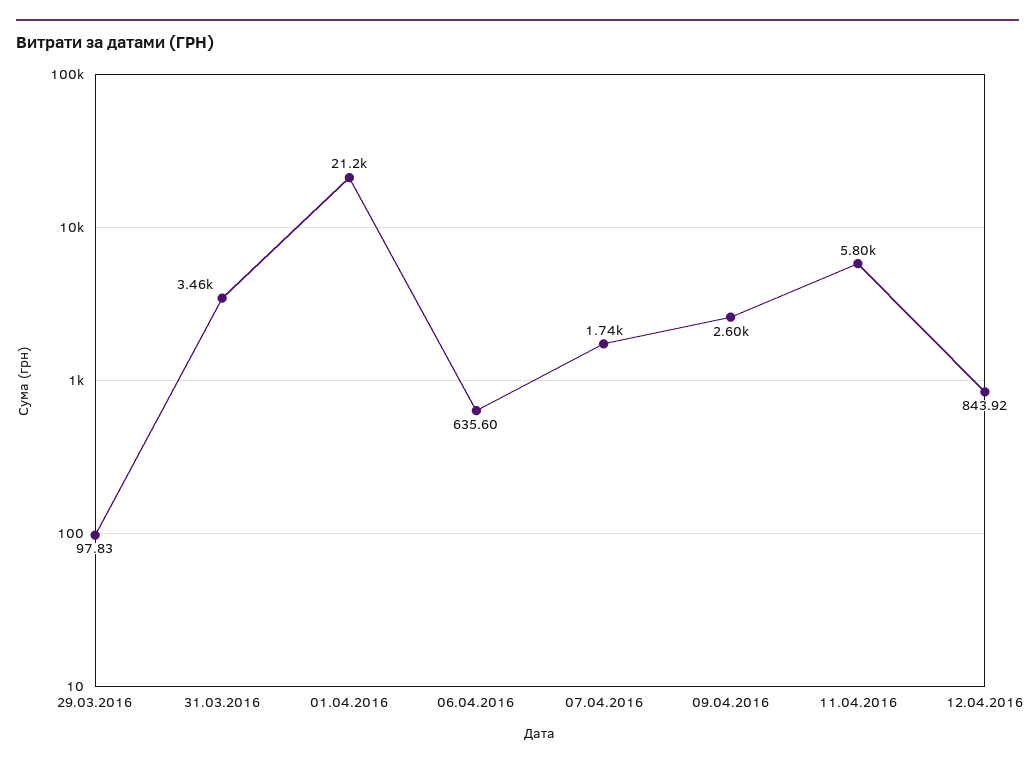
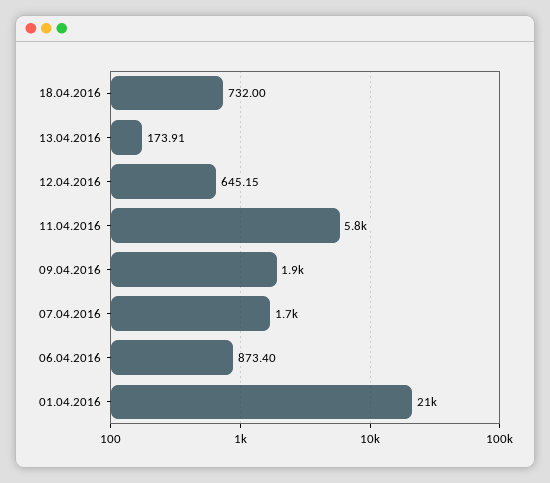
29.03.2016: 97.83 -> none
31.03.2016: 3460 -> none
06.04.2016: 635.6 -> 873.4
09.04.2016: 2600 -> 1900
12.04.2016: 843.92 -> 645.15
18.04.2016: none -> 732
13.04.2016: none -> 173.91

